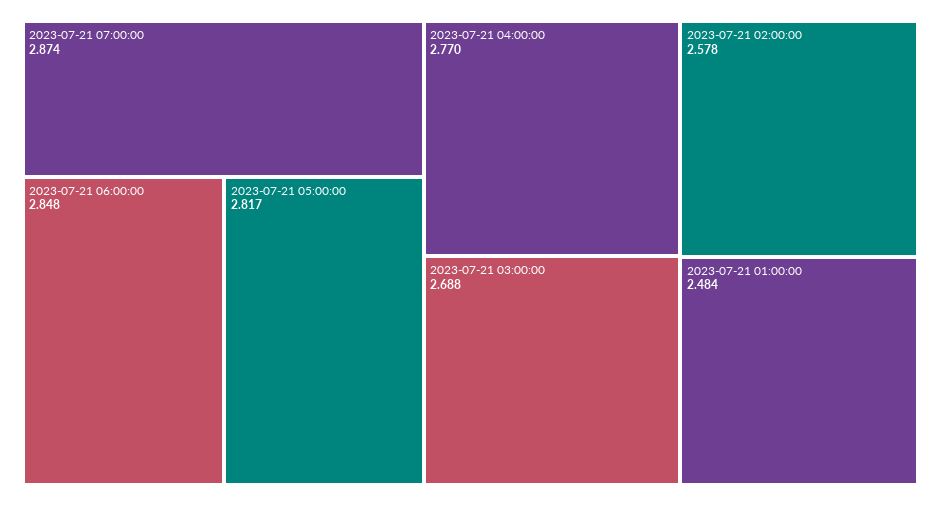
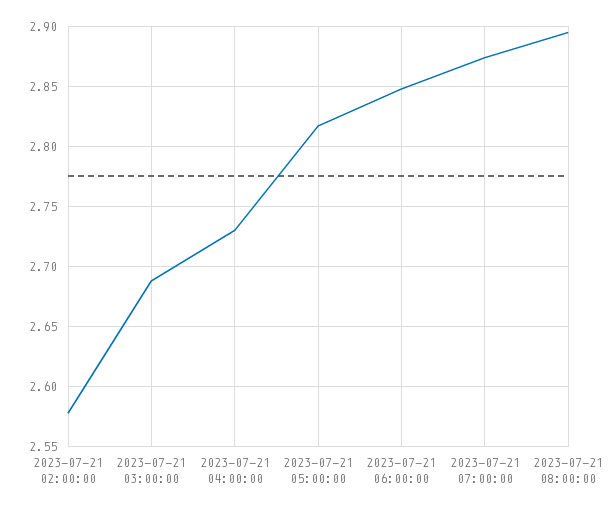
2023-07-21 04:00:00: 2.77 -> 2.73
2023-07-21 01:00:00: 2.484 -> none
2023-07-21 08:00:00: none -> 2.895

